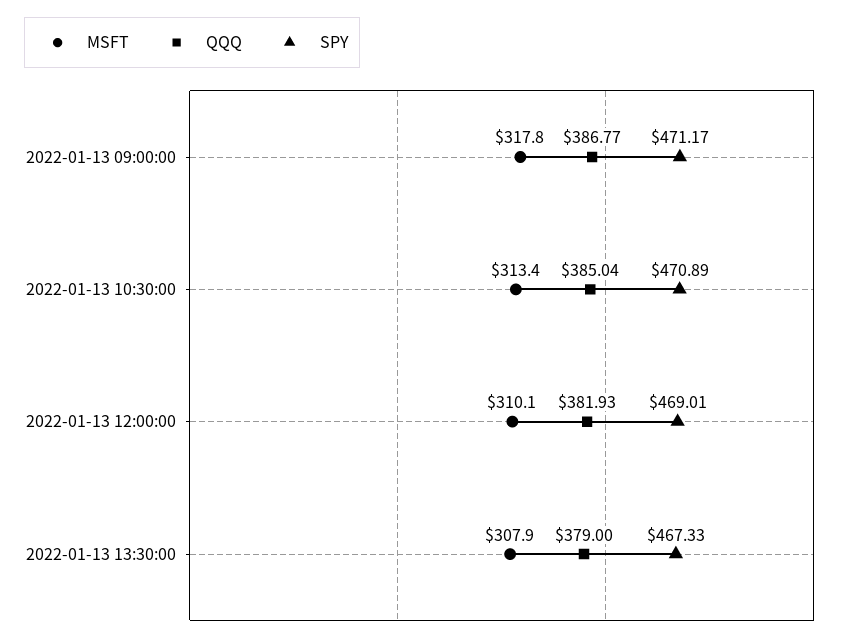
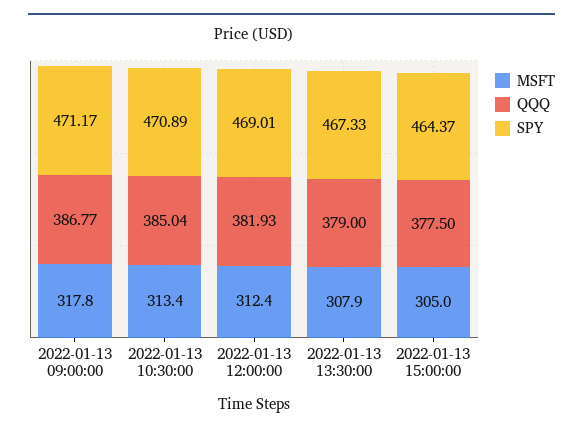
MSFT, 2022-01-13 12:00:00: 310.1 -> 312.4
MSFT, 2022-01-13 15:00:00: none -> 305
QQQ, 2022-01-13 15:00:00: none -> 377.5
SPY, 2022-01-13 15:00:00: none -> 464.37

